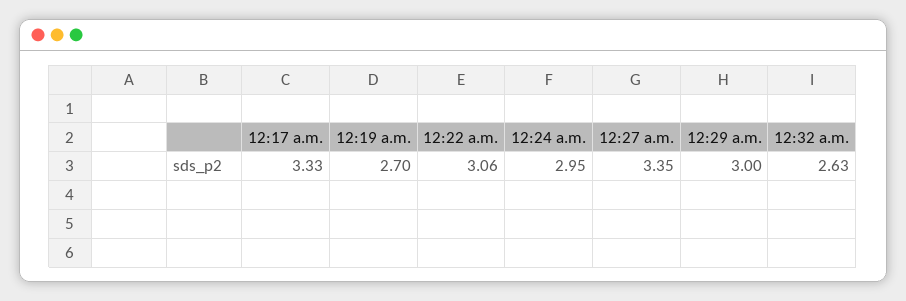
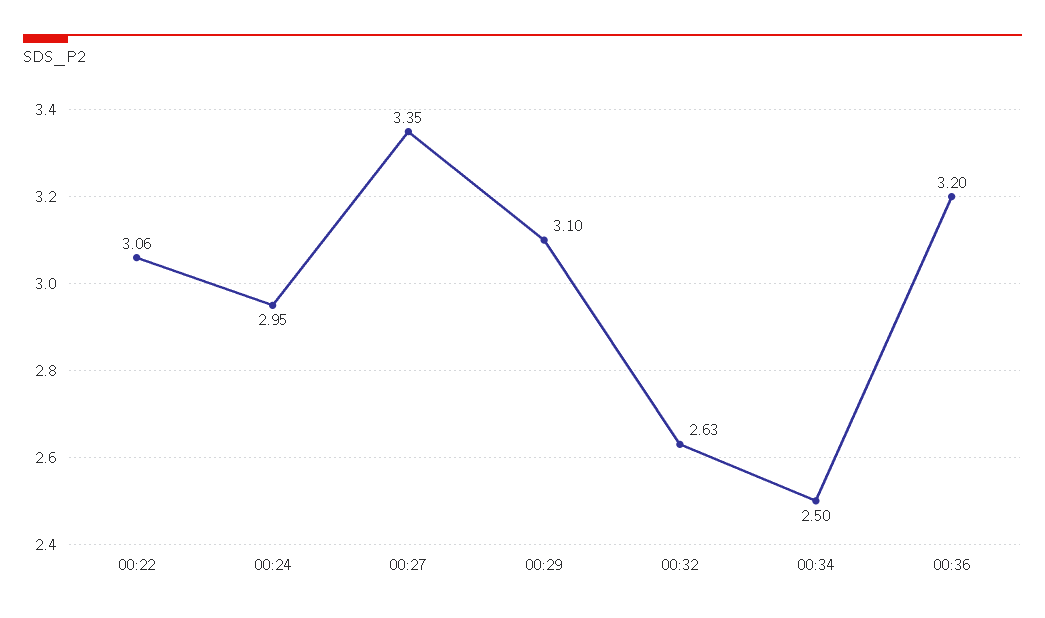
12:17 a.m.: 3.33 -> none
12:19 a.m.: 2.7 -> none
12:29 a.m.: 3 -> 3.1
00:34: none -> 2.5
00:36: none -> 3.2

